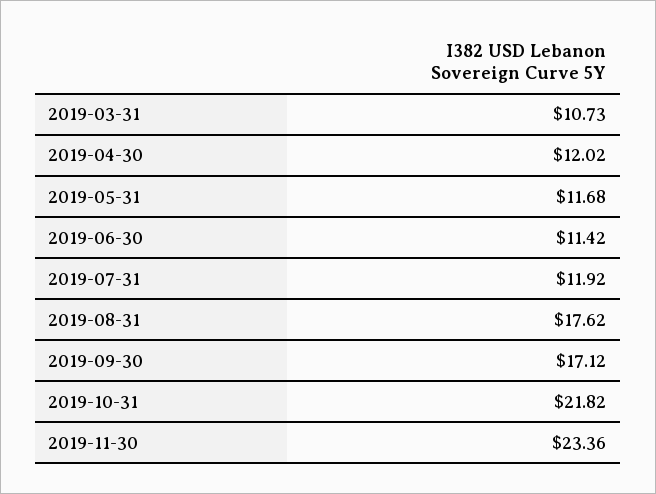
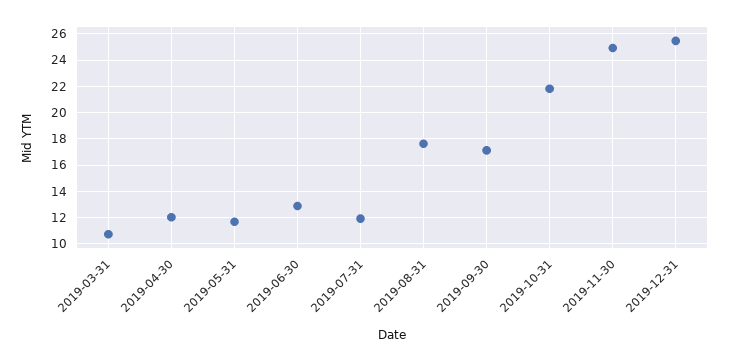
2019-06-30: 11.42 -> 13
2019-11-30: 23.36 -> 25
2019-12-31: none -> 25.5

